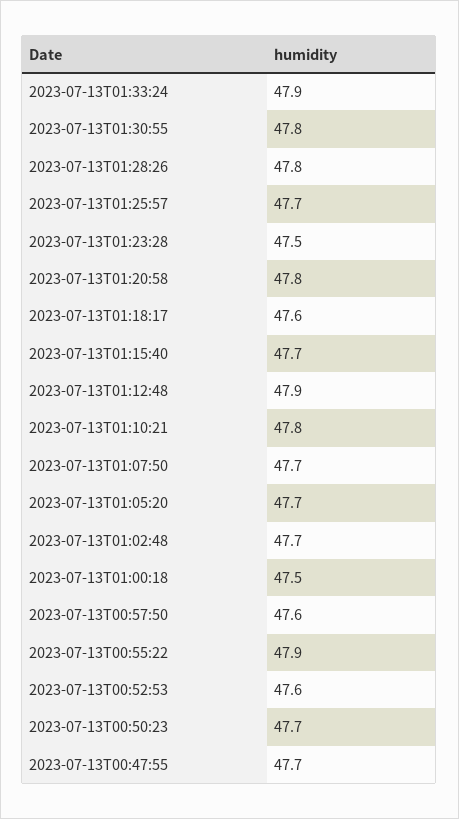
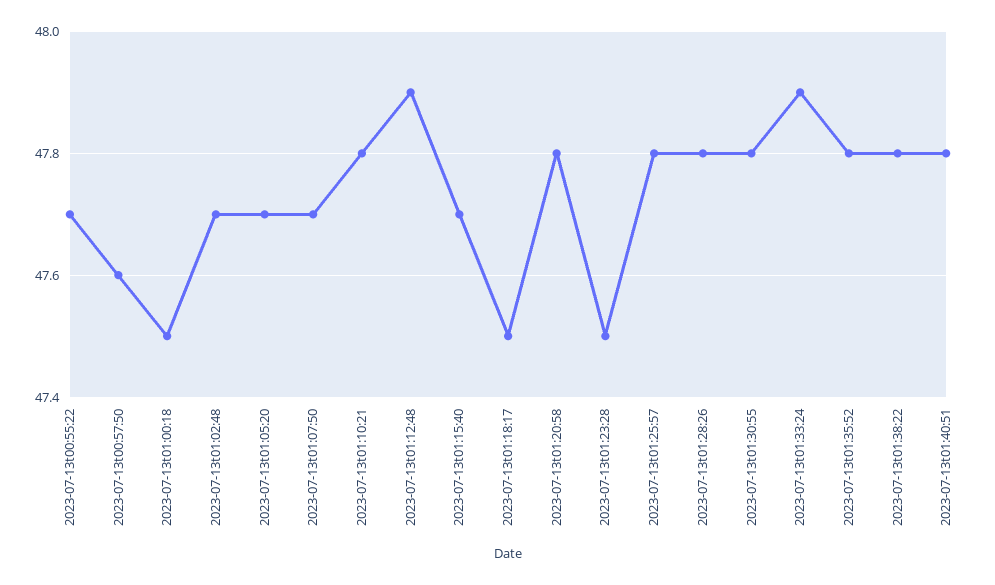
2023-07-13T01:25:57: 47.7 -> 47.8
2023-07-13T01:18:17: 47.6 -> 47.5
2023-07-13T00:55:22: 47.9 -> 47.7
2023-07-13T00:52:53: 47.6 -> none
2023-07-13T00:50:23: 47.7 -> none
2023-07-13T00:47:55: 47.7 -> none
2023-07-13t01:35:52: none -> 47.8
2023-07-13t01:38:22: none -> 47.8
2023-07-13t01:40:51: none -> 47.8

